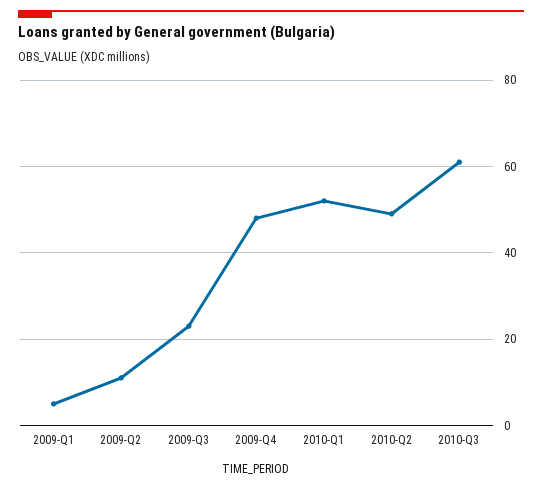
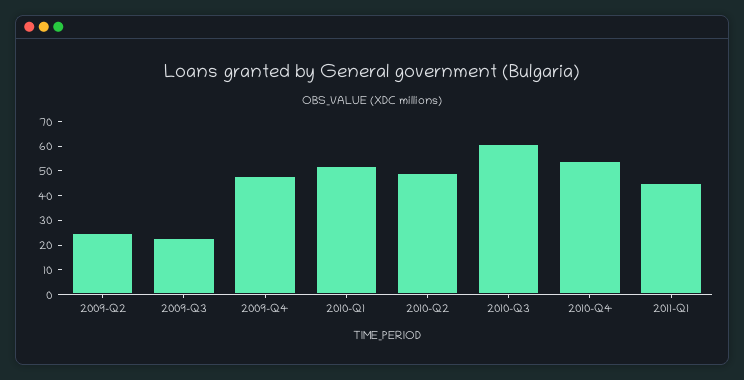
2009-Q1: 5 -> none
2009-Q2: 10 -> 25
2010-Q4: none -> 55
2011-Q1: none -> 45

